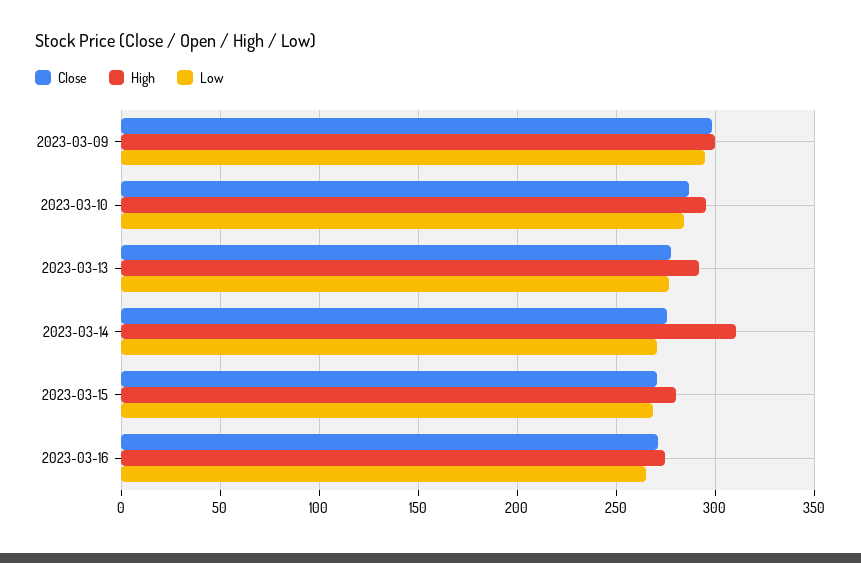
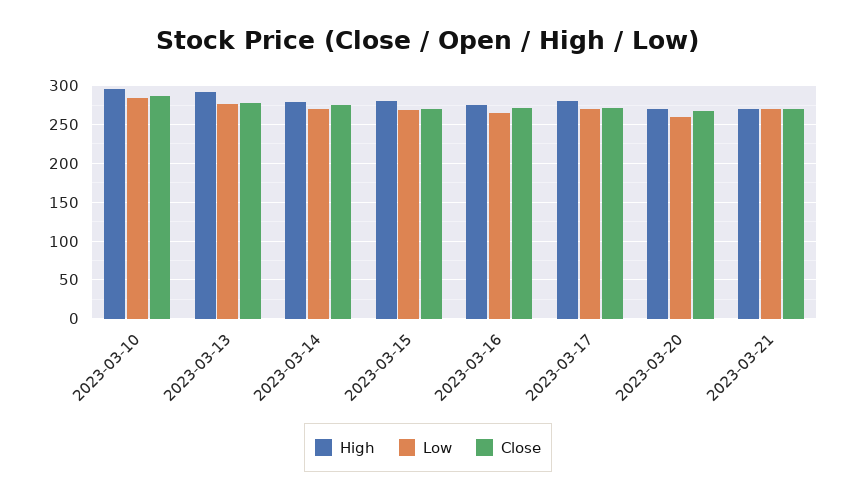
Close, 2023-03-09: 300 -> none
High, 2023-03-09: 300 -> none
Low, 2023-03-09: 295 -> none
High, 2023-03-14: 310 -> 280
High, 2023-03-17: none -> 280
Low, 2023-03-17: none -> 270
Close, 2023-03-17: none -> 270
High, 2023-03-20: none -> 270
Low, 2023-03-20: none -> 260
Close, 2023-03-20: none -> 270
High, 2023-03-21: none -> 270
Low, 2023-03-21: none -> 270
Close, 2023-03-21: none -> 270

